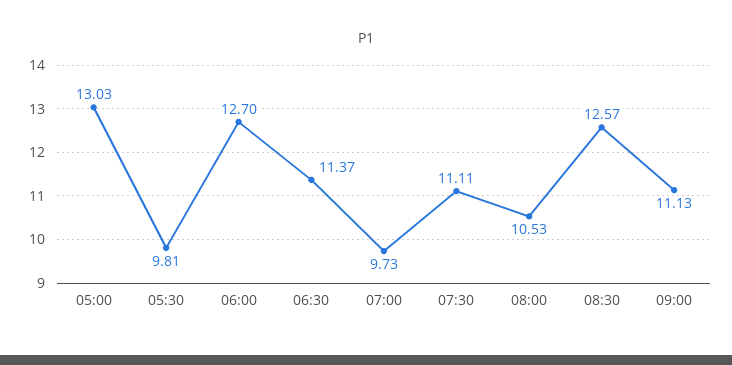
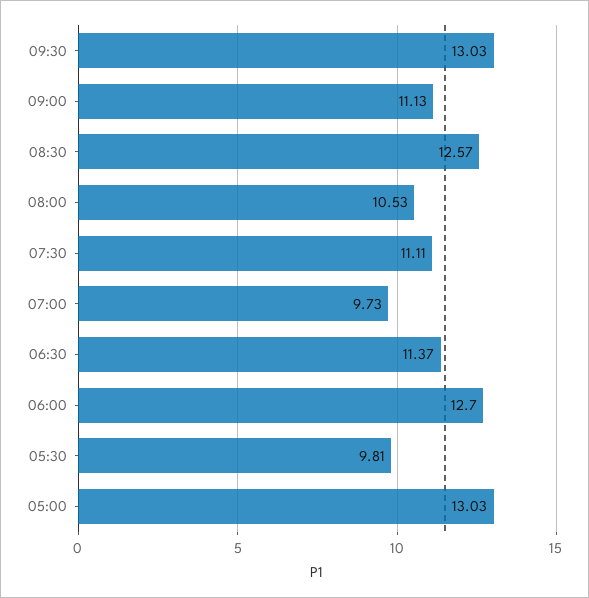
09:30: none -> 13.03

